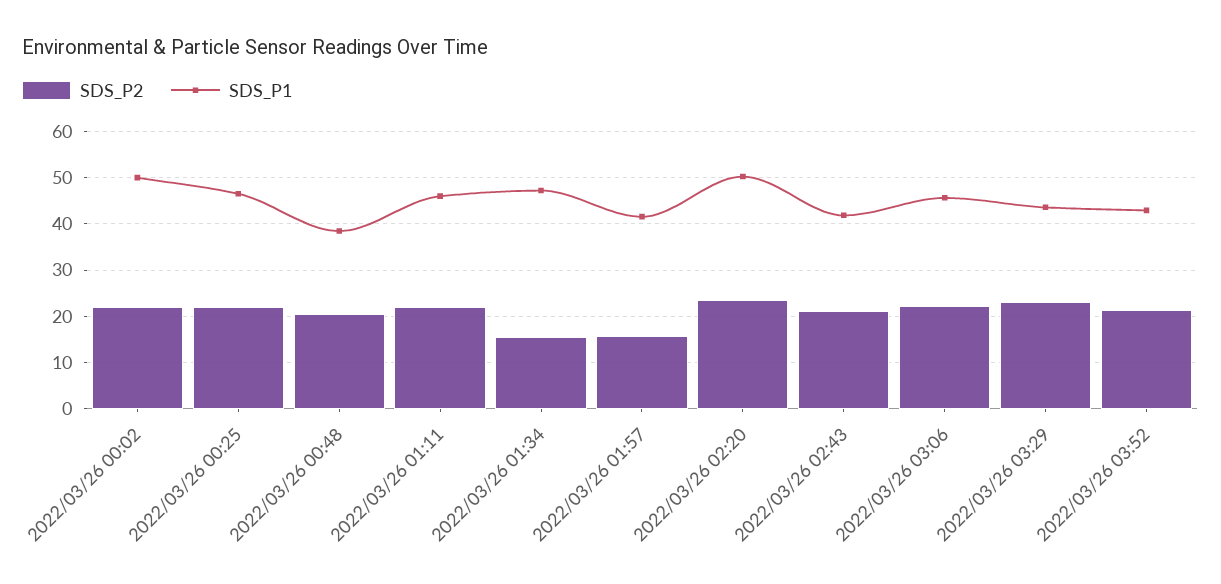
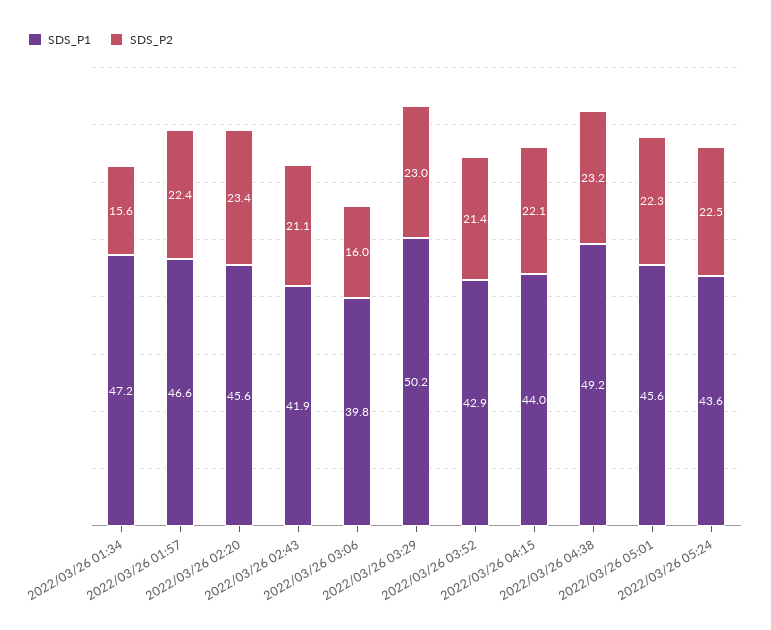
SDS_P2, 2022/03/26 00:02: 22 -> none
SDS_P1, 2022/03/26 00:02: 50 -> none
SDS_P2, 2022/03/26 00:25: 22 -> none
SDS_P1, 2022/03/26 00:25: 46 -> none
SDS_P2, 2022/03/26 00:48: 20 -> none
SDS_P1, 2022/03/26 00:48: 38 -> none
SDS_P2, 2022/03/26 01:11: 22 -> none
SDS_P1, 2022/03/26 01:11: 46 -> none
SDS_P2, 2022/03/26 01:57: 16 -> 22.4
SDS_P1, 2022/03/26 01:57: 42 -> 46.6
SDS_P1, 2022/03/26 02:20: 50 -> 45.6
SDS_P2, 2022/03/26 03:06: 22 -> 16
SDS_P1, 2022/03/26 03:06: 46 -> 39.8
SDS_P1, 2022/03/26 03:29: 44 -> 50.2
SDS_P1, 2022/03/26 04:15: none -> 44
SDS_P2, 2022/03/26 04:15: none -> 22.1
SDS_P1, 2022/03/26 04:38: none -> 49.2
SDS_P2, 2022/03/26 04:38: none -> 23.2
SDS_P1, 2022/03/26 05:01: none -> 45.6
SDS_P2, 2022/03/26 05:01: none -> 22.3
SDS_P1, 2022/03/26 05:24: none -> 43.6
SDS_P2, 2022/03/26 05:24: none -> 22.5

